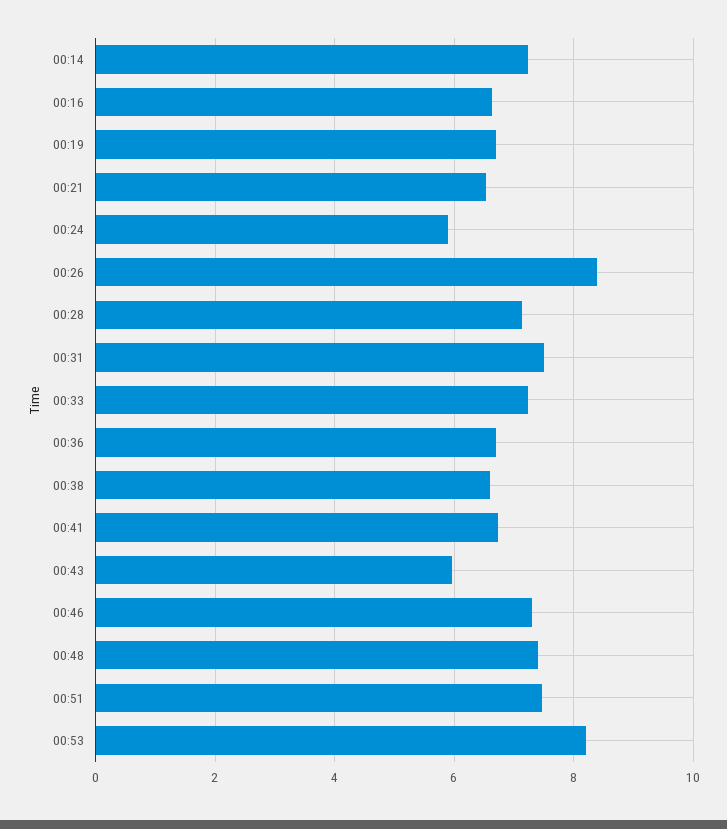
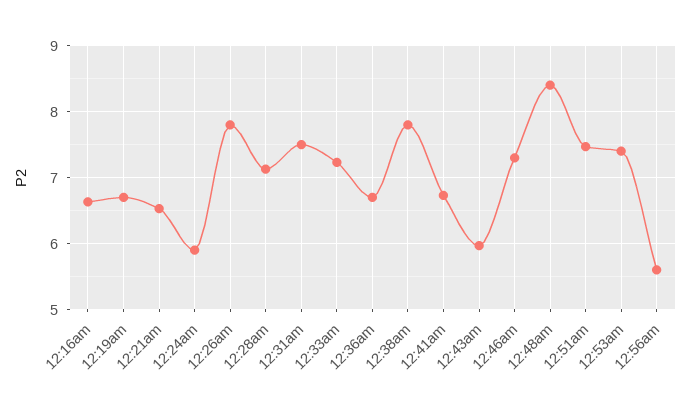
00:14: 7.2 -> none
00:26: 8.4 -> 7.8
00:38: 6.6 -> 7.8
00:48: 7.4 -> 8.4
00:53: 8.2 -> 7.4
12:56am: none -> 5.6

